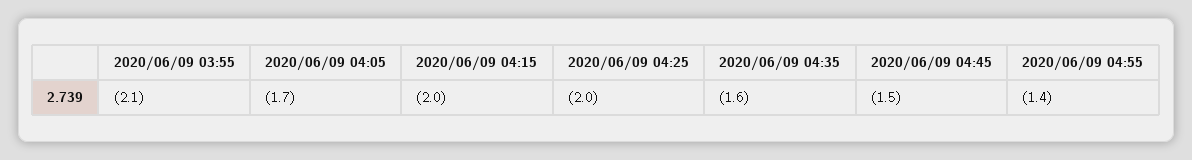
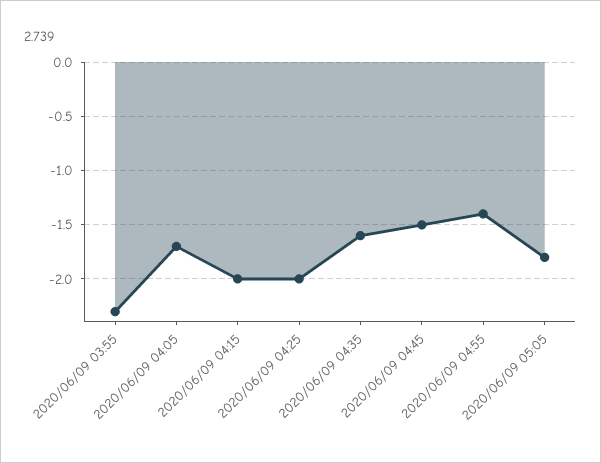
2020/06/09 03:55: -2.1 -> -2.3
2020/06/09 05:05: none -> -1.8

